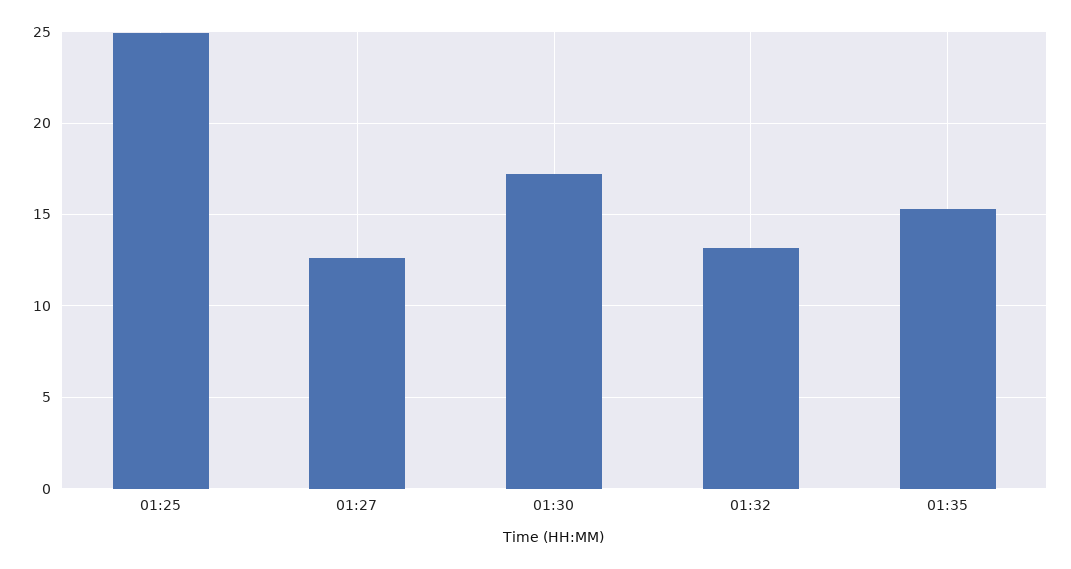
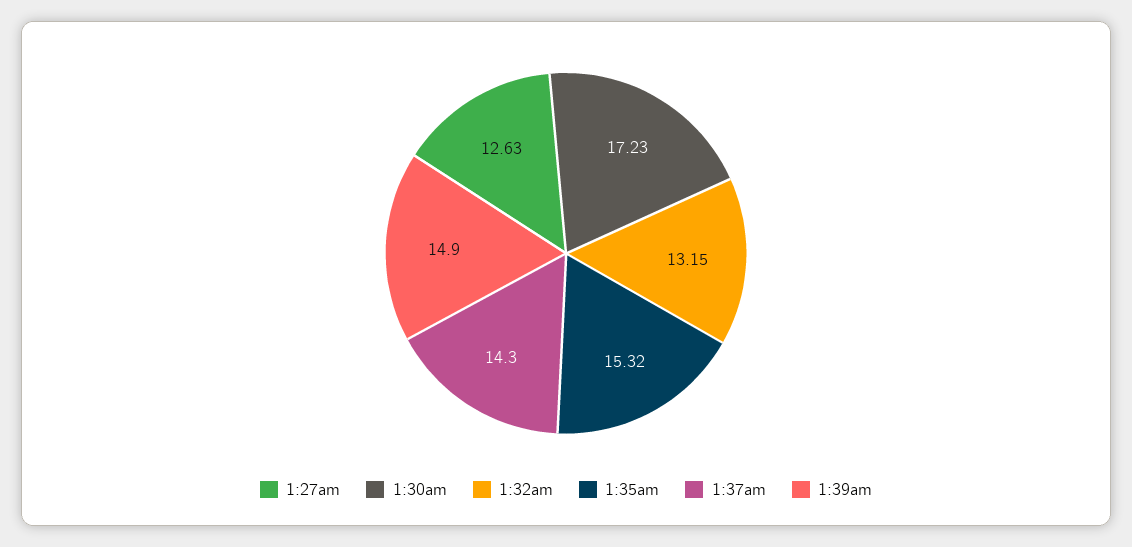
01:25: 25 -> none
1:37am: none -> 14.3
1:39am: none -> 14.9

